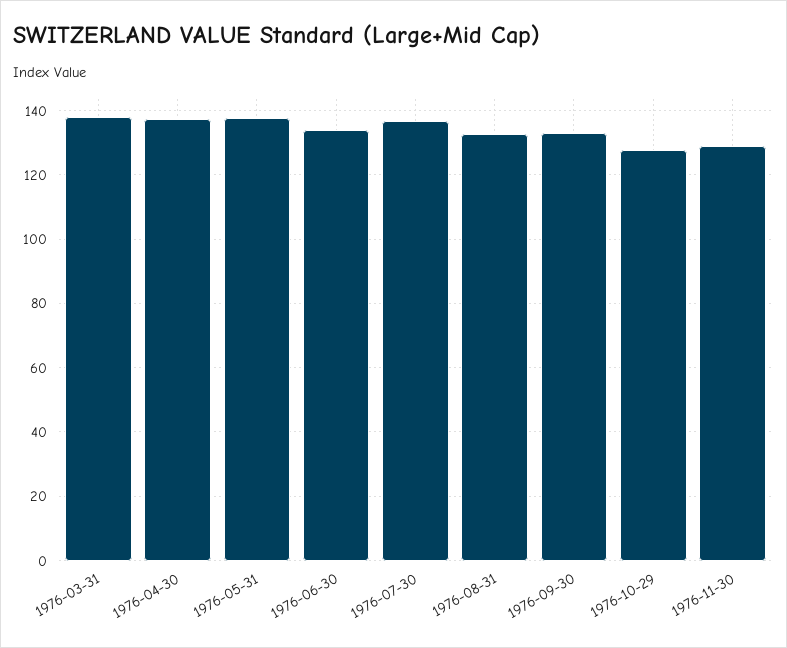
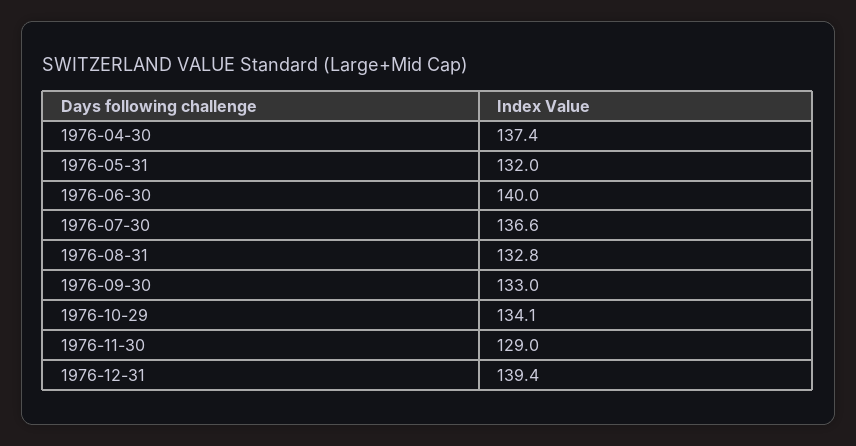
1976-03-31: 138 -> none
1976-05-31: 138 -> 132
1976-06-30: 134 -> 140
1976-10-29: 128 -> 134.1
1976-12-31: none -> 139.4

